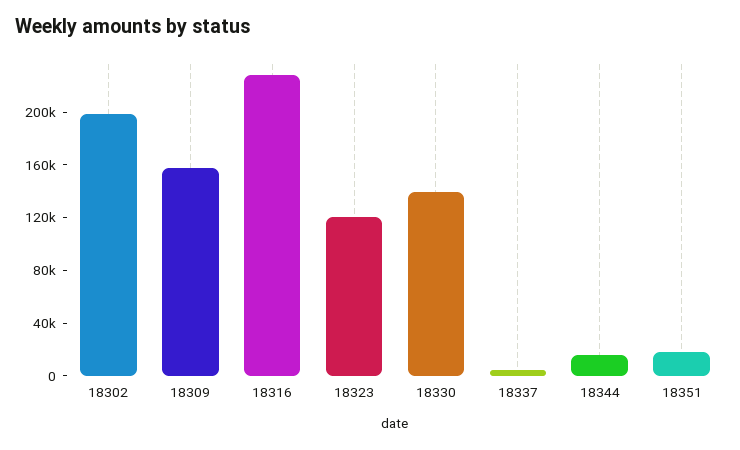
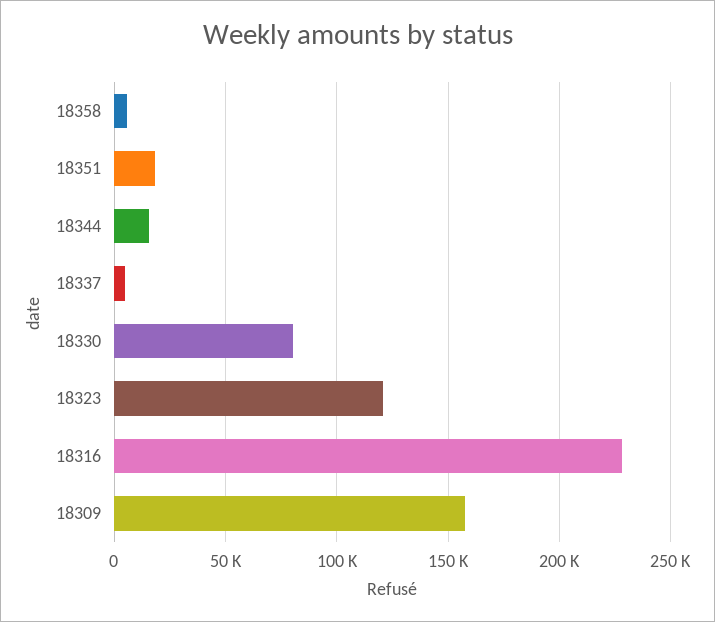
18302: 200000 -> none
18330: 140000 -> 80000
18358: none -> 5000

